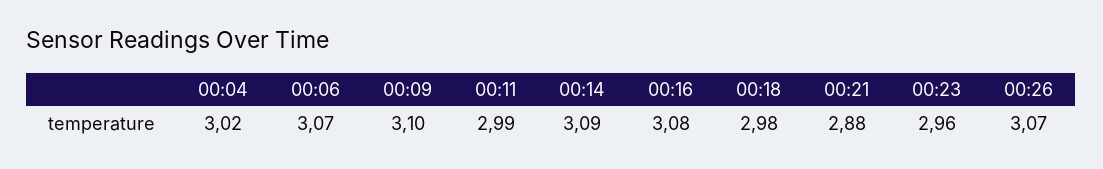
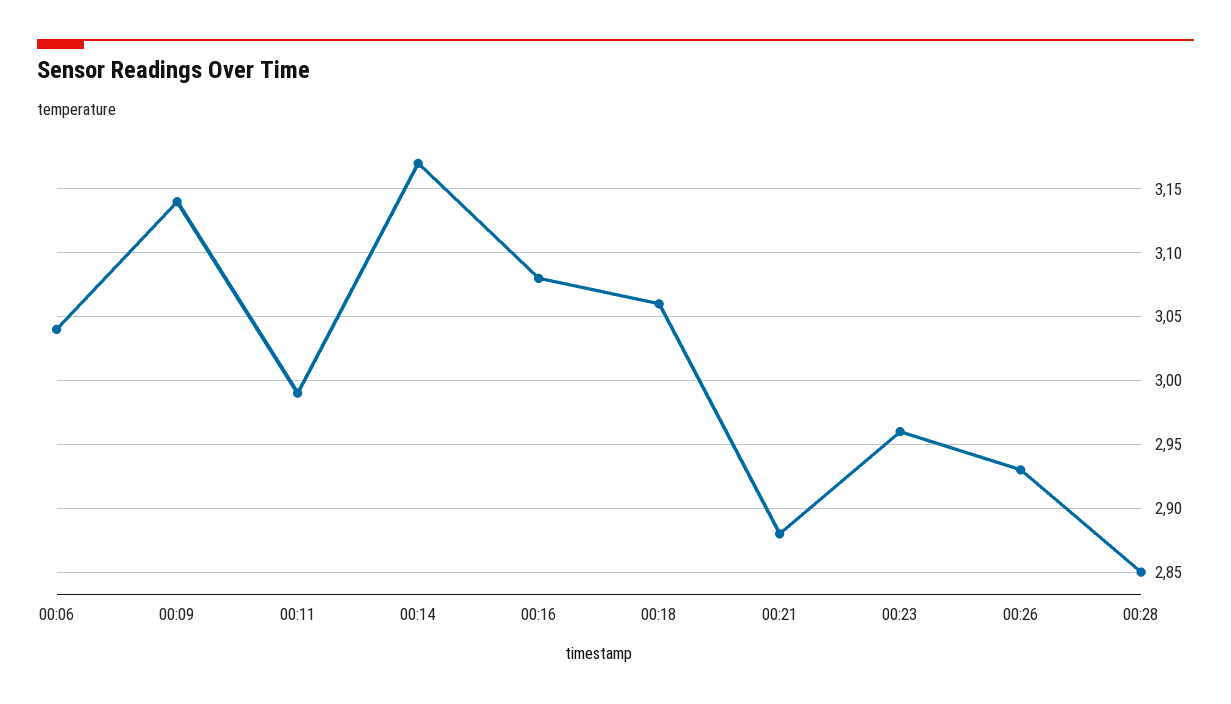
00:04: 3.02 -> none
00:06: 3.07 -> 3.04
00:09: 3.1 -> 3.14
00:14: 3.09 -> 3.17
00:18: 2.98 -> 3.06
00:26: 3.07 -> 2.93
00:28: none -> 2.85

